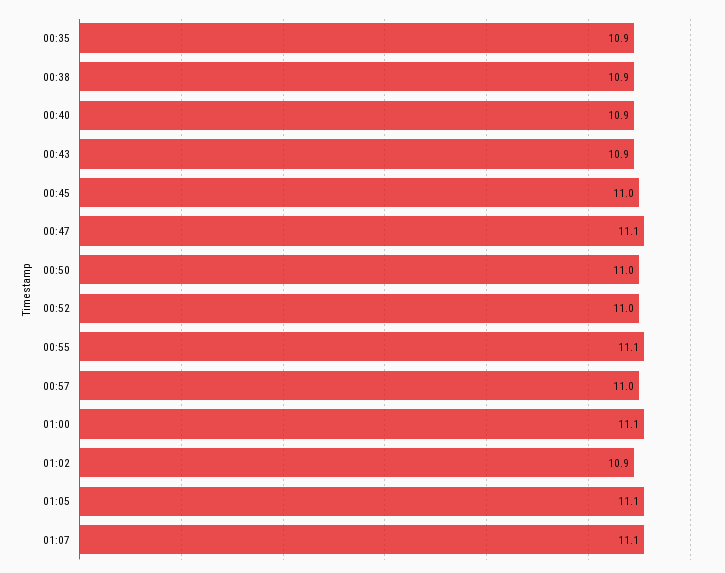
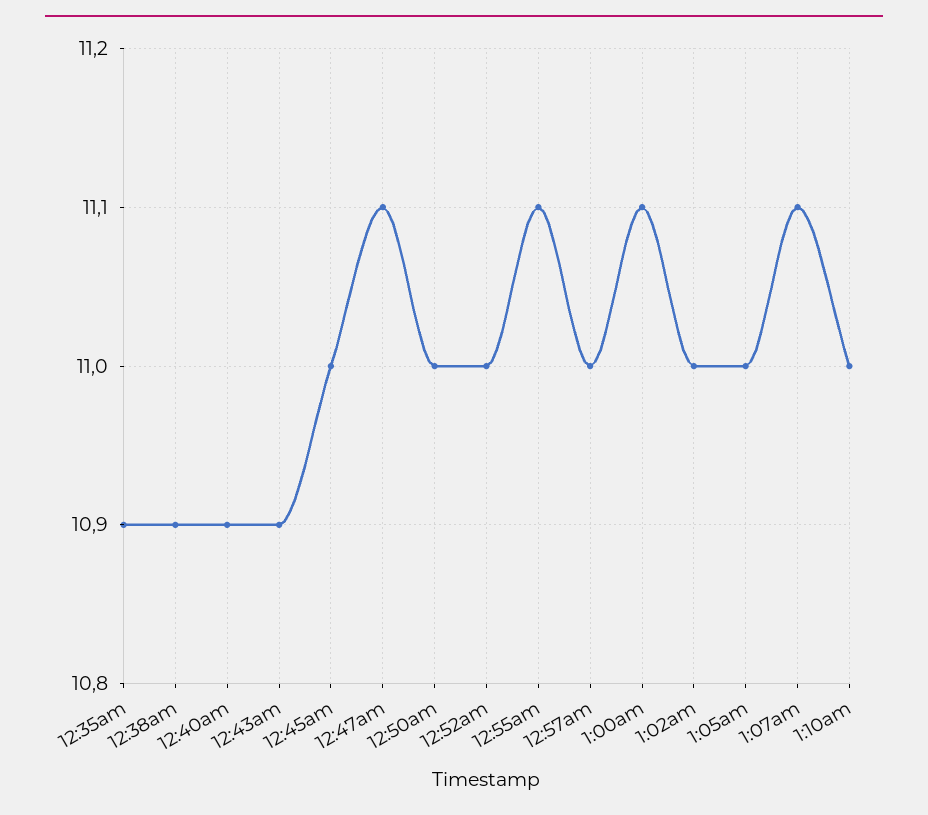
01:02: 10.9 -> 11
01:05: 11.1 -> 11
1:10am: none -> 11

